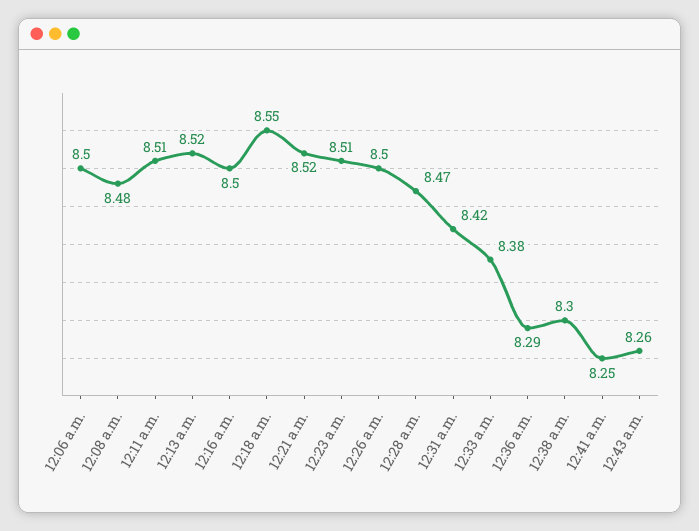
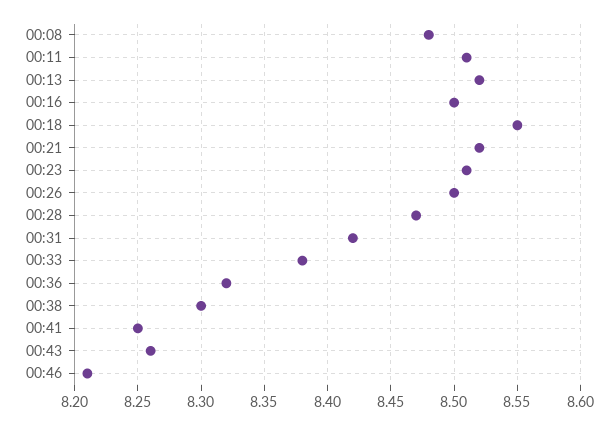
12:06 a.m.: 8.5 -> none
12:36 a.m.: 8.29 -> 8.32
00:46: none -> 8.21

